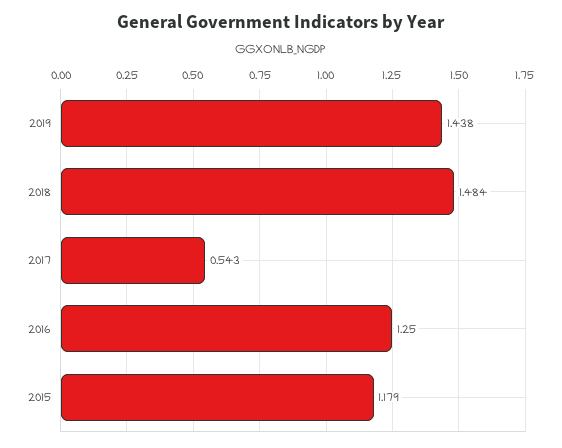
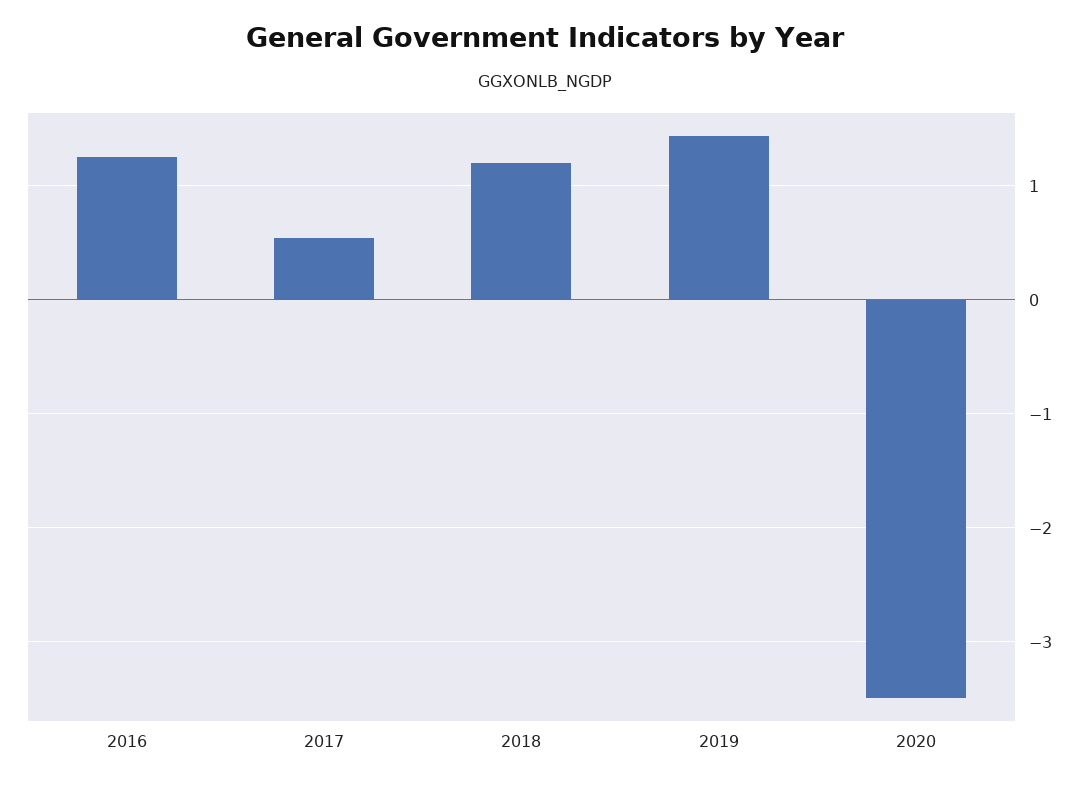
2018: 1.484 -> 1.2
2015: 1.179 -> none
2020: none -> -3.5

